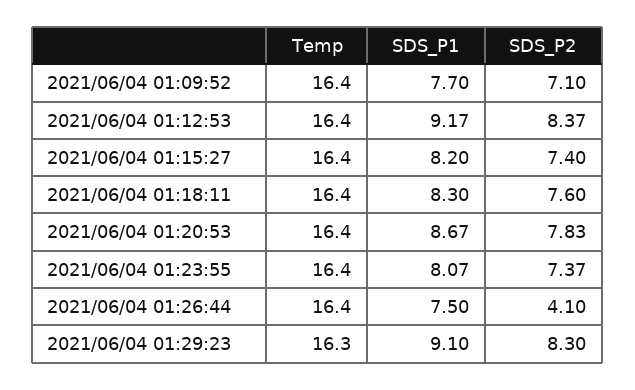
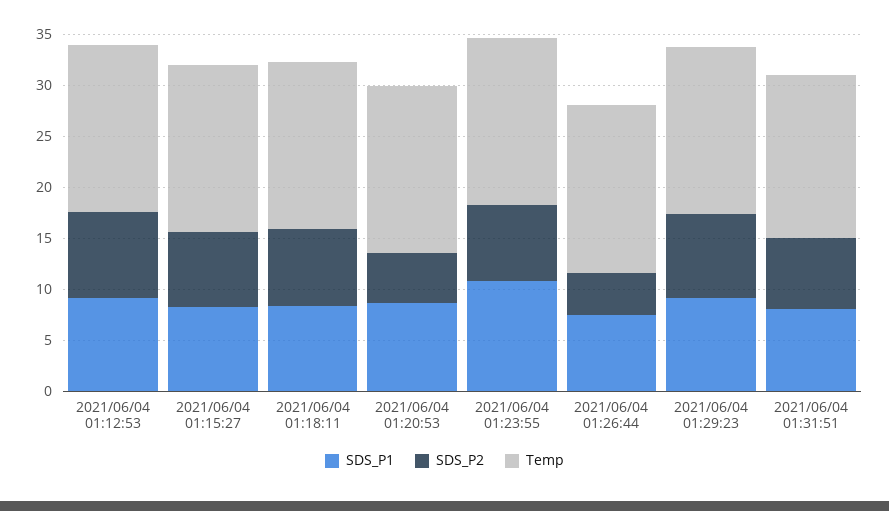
Temp, 2021/06/04 01:09:52: 16.4 -> none
SDS_P1, 2021/06/04 01:09:52: 7.7 -> none
SDS_P2, 2021/06/04 01:09:52: 7.1 -> none
SDS_P2, 2021/06/04 01:20:53: 7.83 -> 5
SDS_P1, 2021/06/04 01:23:55: 8.07 -> 11
SDS_P1, 2021/06/04 01:31:51: none -> 8
SDS_P2, 2021/06/04 01:31:51: none -> 7
Temp, 2021/06/04 01:31:51: none -> 16

